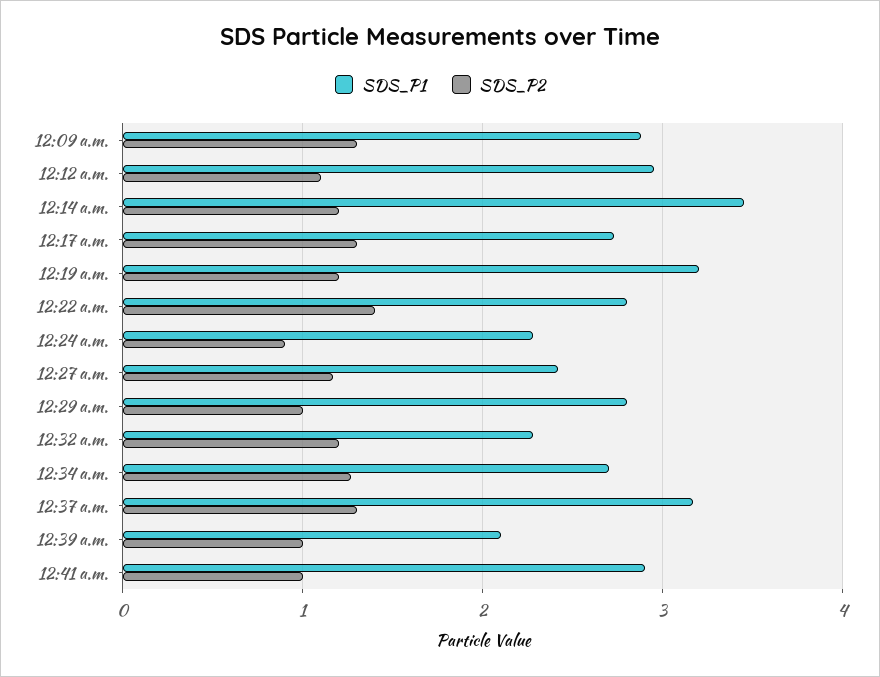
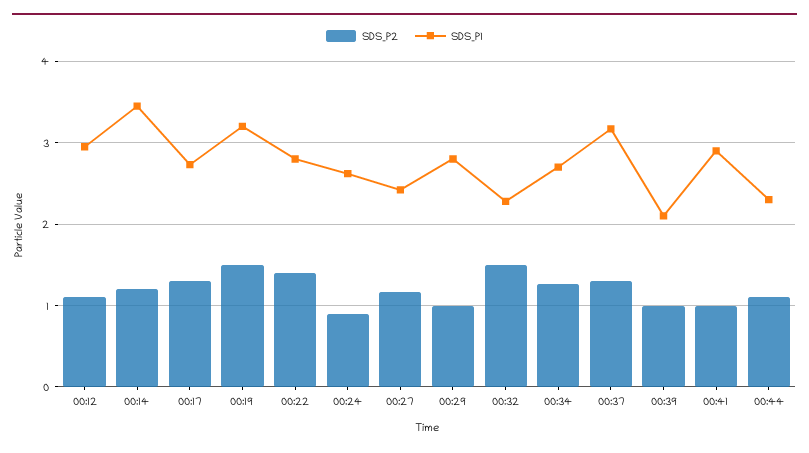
SDS_P1, 12:09 a.m.: 2.9 -> none
SDS_P2, 12:09 a.m.: 1.3 -> none
SDS_P2, 12:19 a.m.: 1.2 -> 1.5
SDS_P1, 12:24 a.m.: 2.3 -> 2.6
SDS_P2, 12:32 a.m.: 1.2 -> 1.5
SDS_P2, 00:44: none -> 1.1
SDS_P1, 00:44: none -> 2.3

